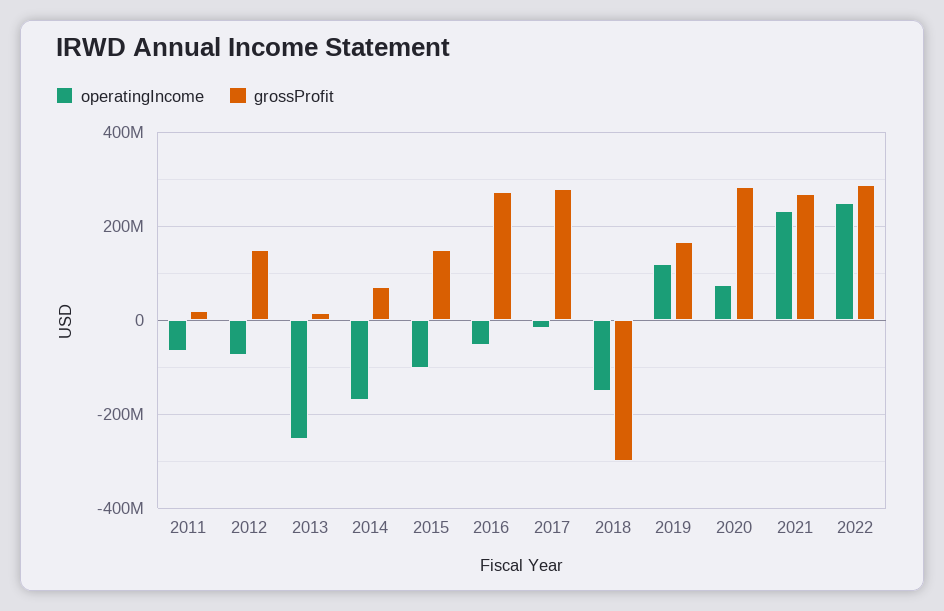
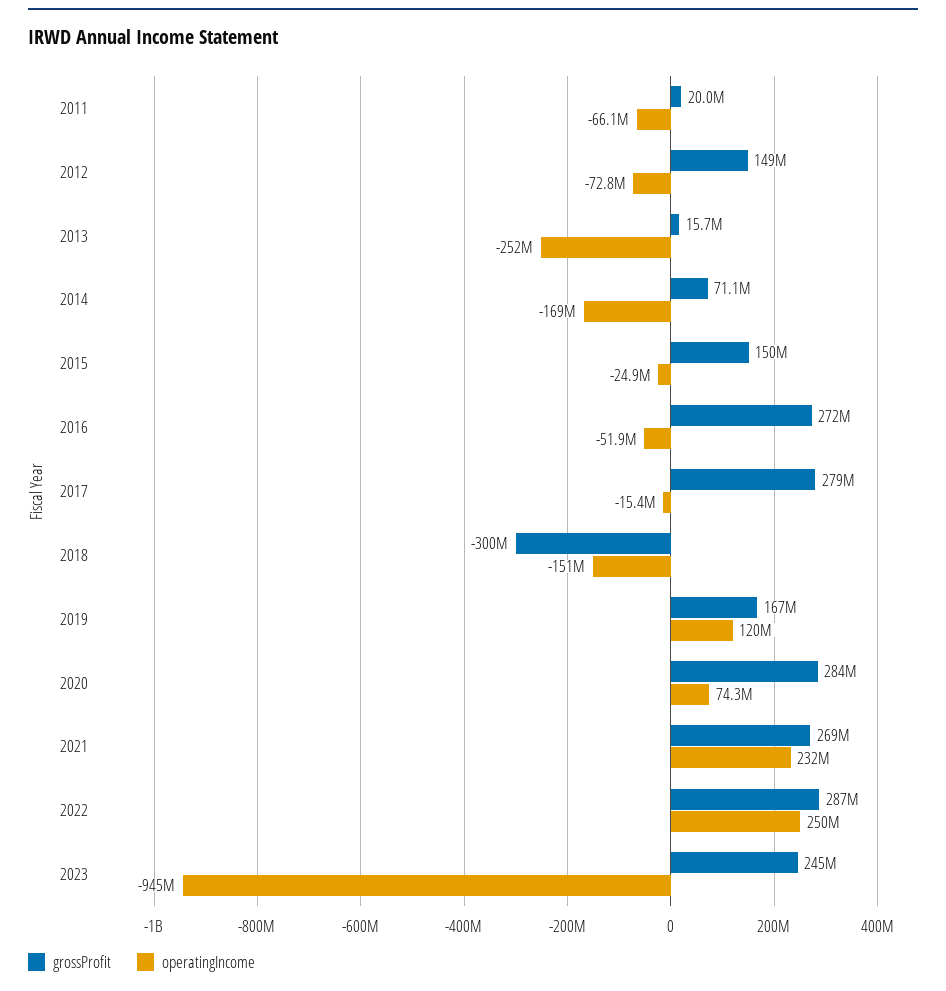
operatingIncome, 2015: -100000000 -> -24900000
grossProfit, 2023: none -> 245000000
operatingIncome, 2023: none -> -945000000

